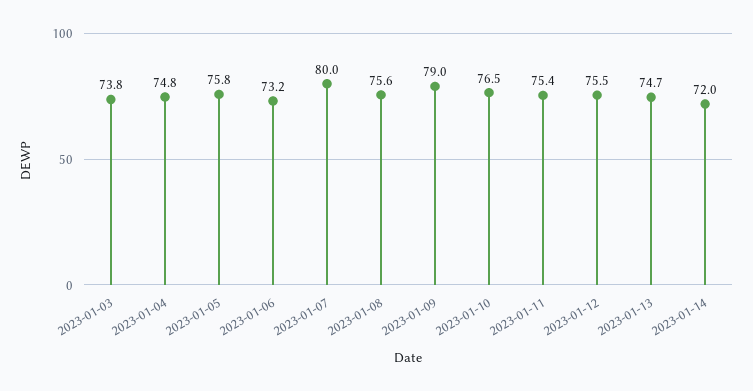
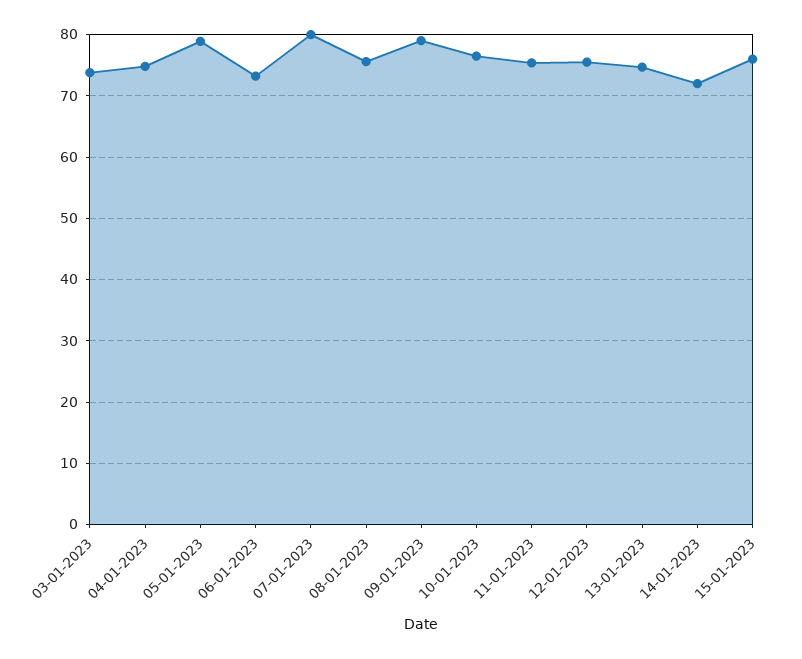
2023-01-05: 75.8 -> 79
15-01-2023: none -> 76

